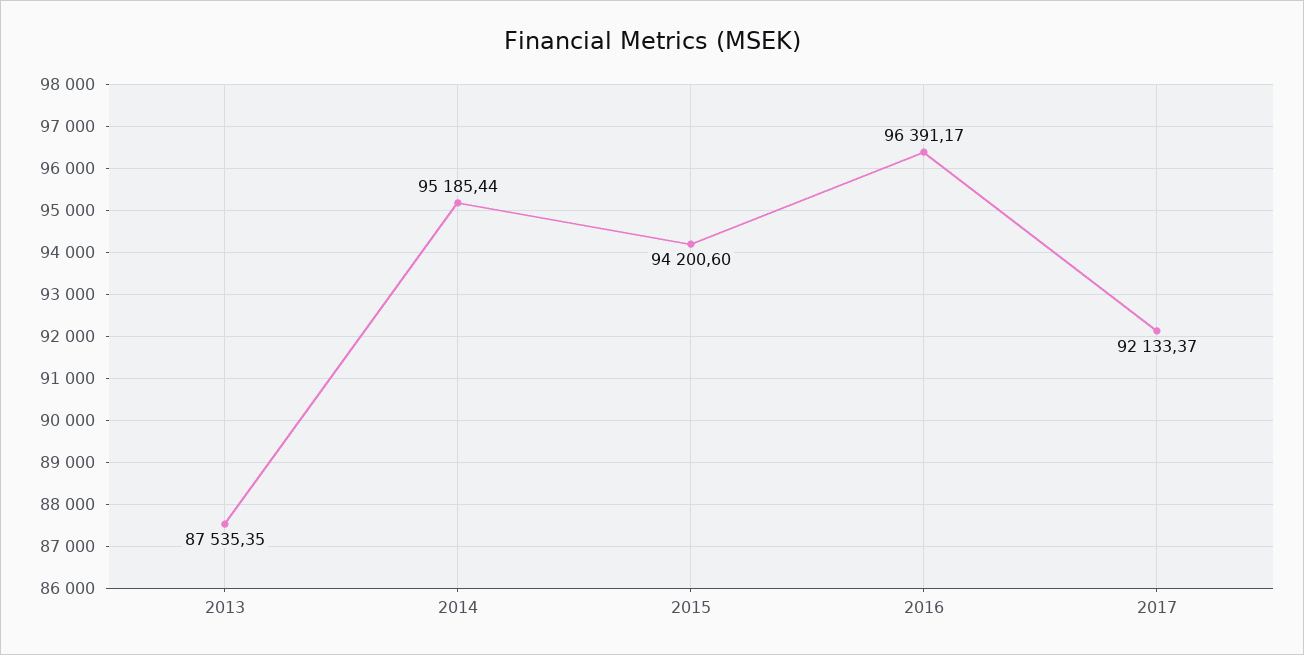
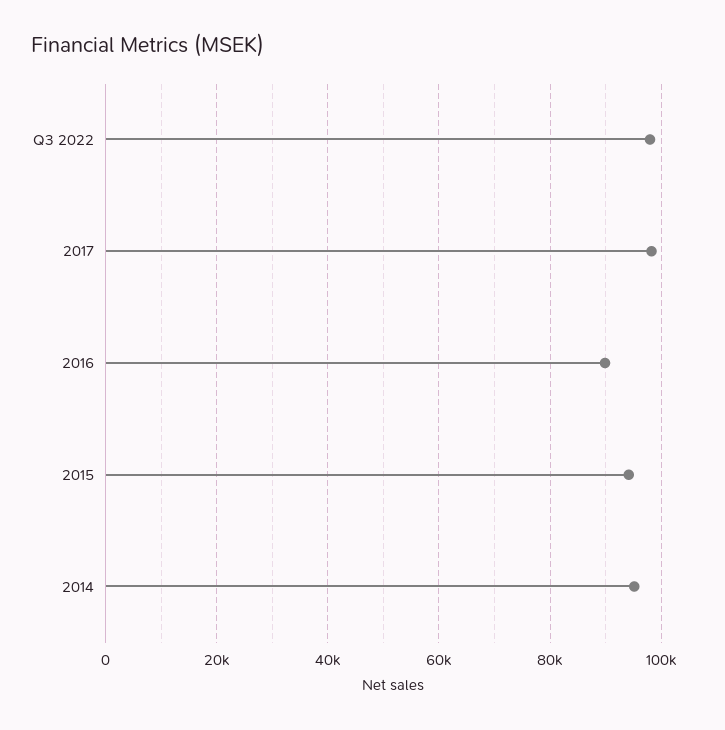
2013: 87535.35 -> none
2016: 96391.17 -> 90000
2017: 92133.37 -> 98000
Q3 2022: none -> 98000

